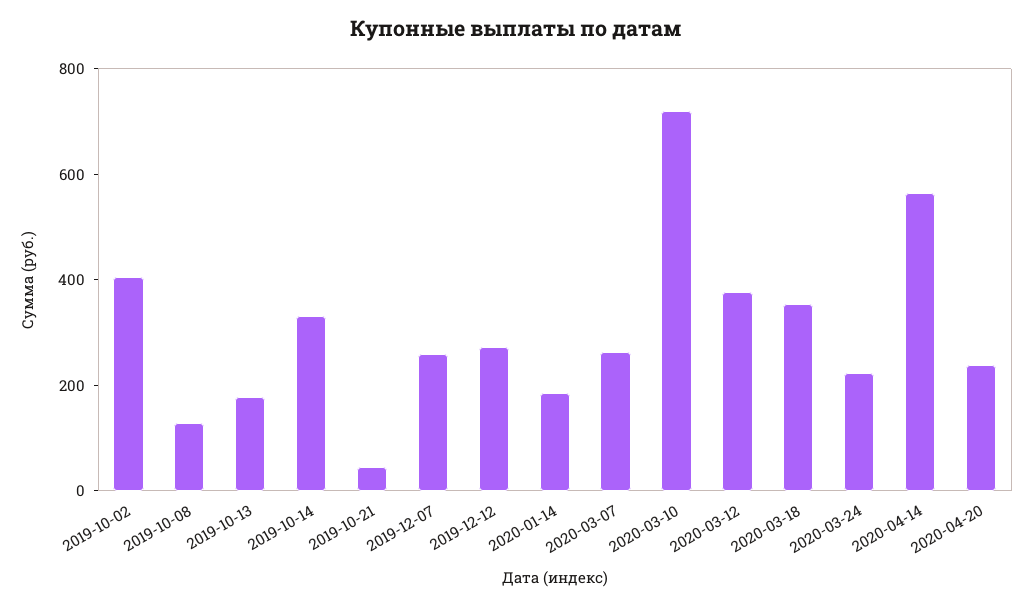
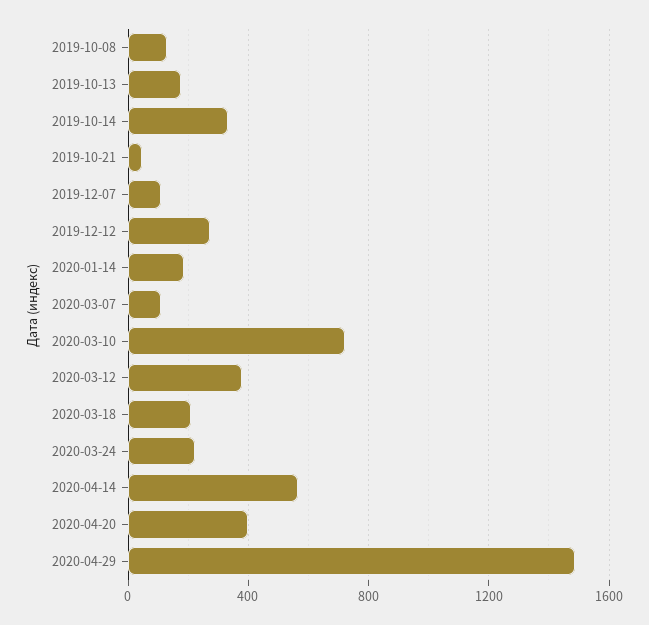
2019-10-02: 400 -> none
2019-12-07: 250 -> 100
2020-03-07: 250 -> 100
2020-03-18: 350 -> 200
2020-04-20: 250 -> 400
2020-04-29: none -> 1500

